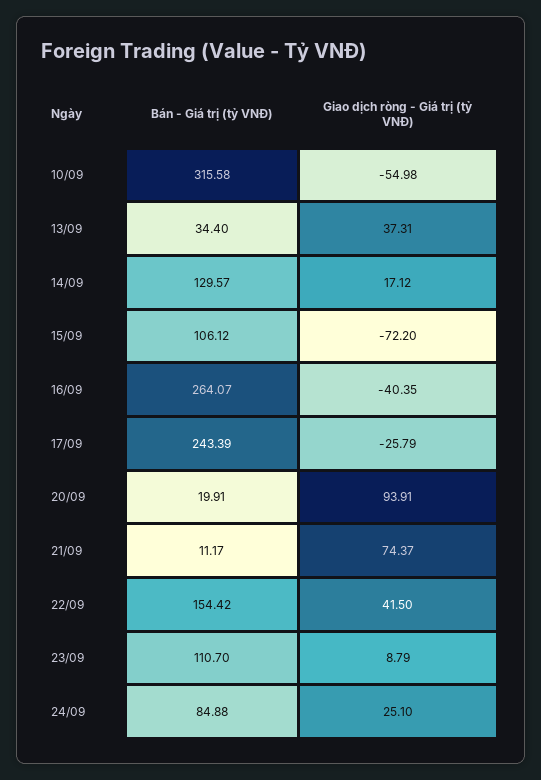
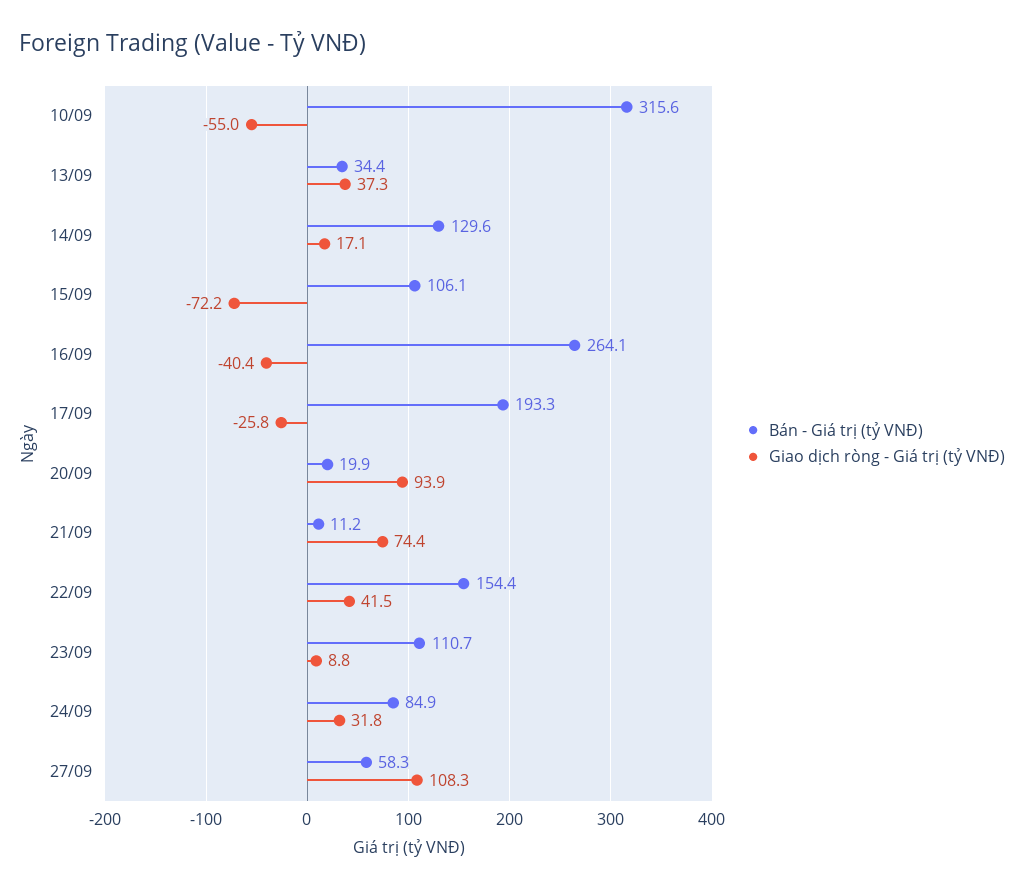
Bán - Giá trị (tỷ VNĐ), 17/09: 243.39 -> 193.3
Giao dịch ròng - Giá trị (tỷ VNĐ), 24/09: 25.1 -> 31.8
Bán - Giá trị (tỷ VNĐ), 27/09: none -> 58.3
Giao dịch ròng - Giá trị (tỷ VNĐ), 27/09: none -> 108.3

